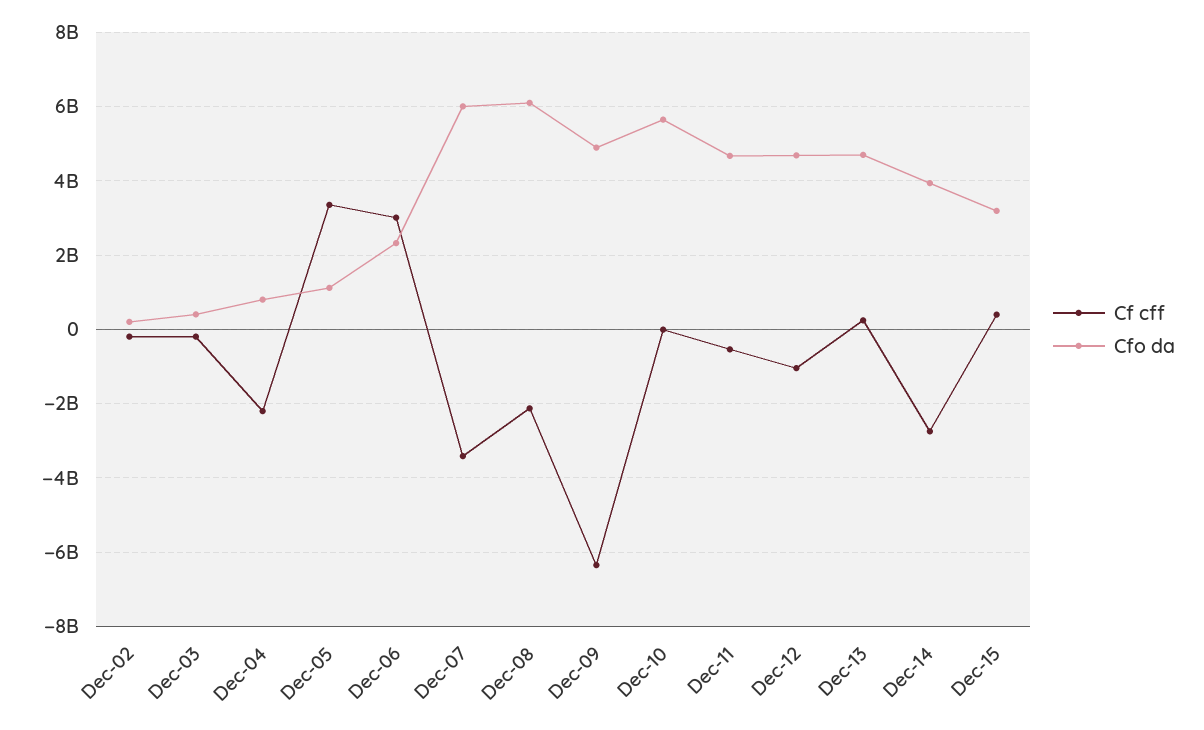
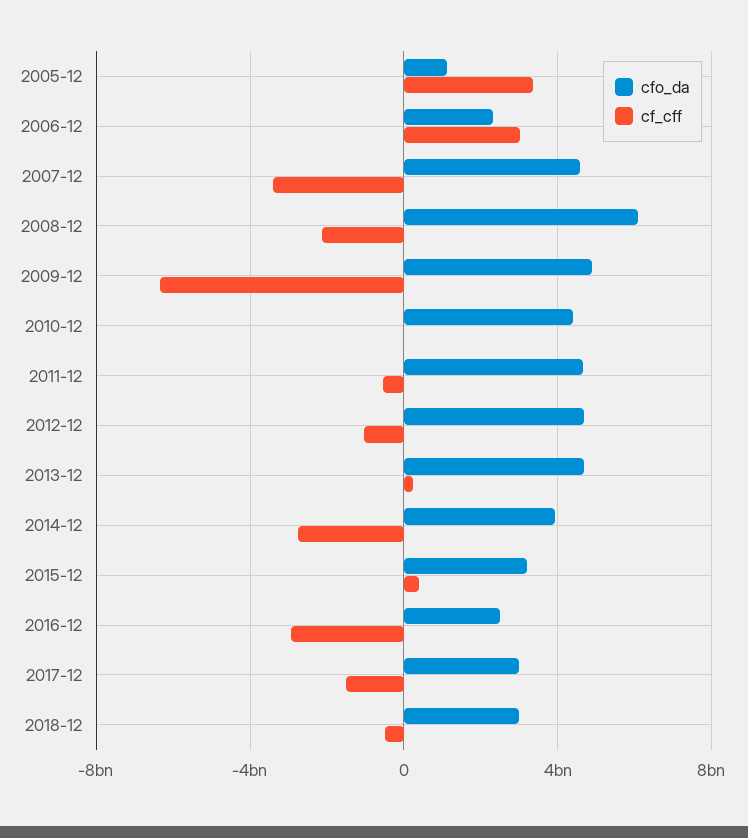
Cf cff, Dec-02: -200000000 -> none
Cfo da, Dec-02: 200000000 -> none
Cf cff, Dec-03: -200000000 -> none
Cfo da, Dec-03: 400000000 -> none
Cf cff, Dec-04: -2200000000 -> none
Cfo da, Dec-04: 800000000 -> none
Cfo da, Dec-07: 6000000000 -> 4500000000
Cfo da, Dec-10: 5600000000 -> 4500000000
Cfo da, 2016-12: none -> 2500000000
Cf cff, 2016-12: none -> -3000000000
Cfo da, 2017-12: none -> 3000000000
Cf cff, 2017-12: none -> -1500000000
Cfo da, 2018-12: none -> 3000000000
Cf cff, 2018-12: none -> -500000000

